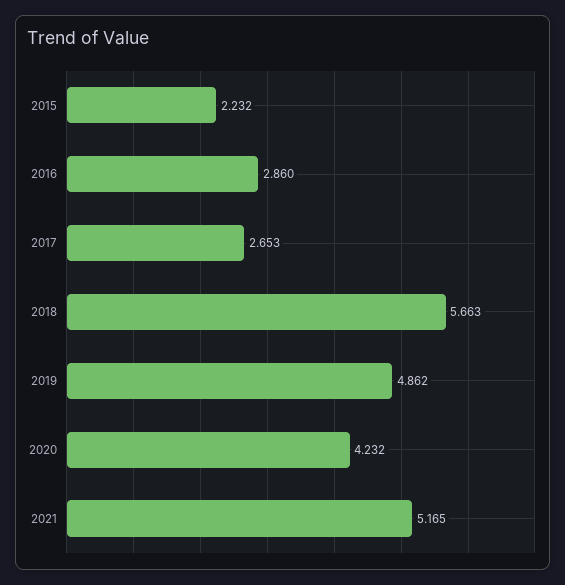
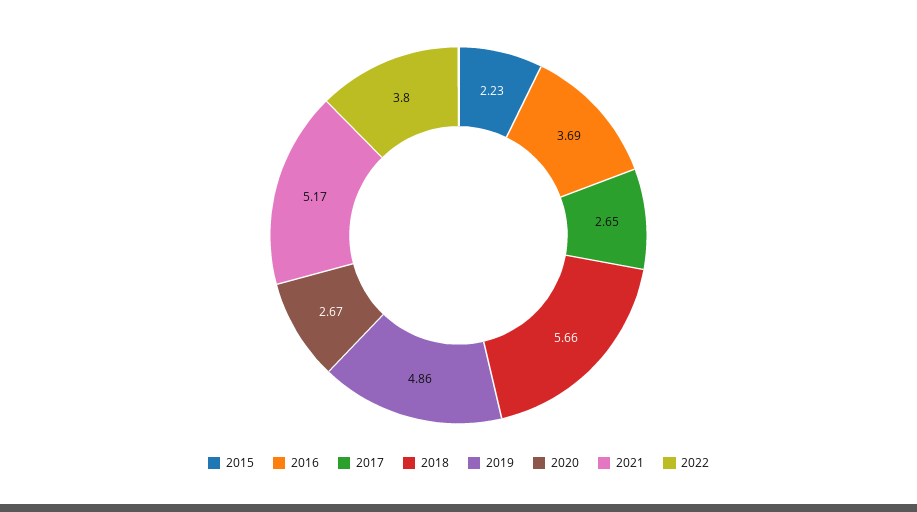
2016: 2.86 -> 3.69
2020: 4.232 -> 2.67
2022: none -> 3.8

